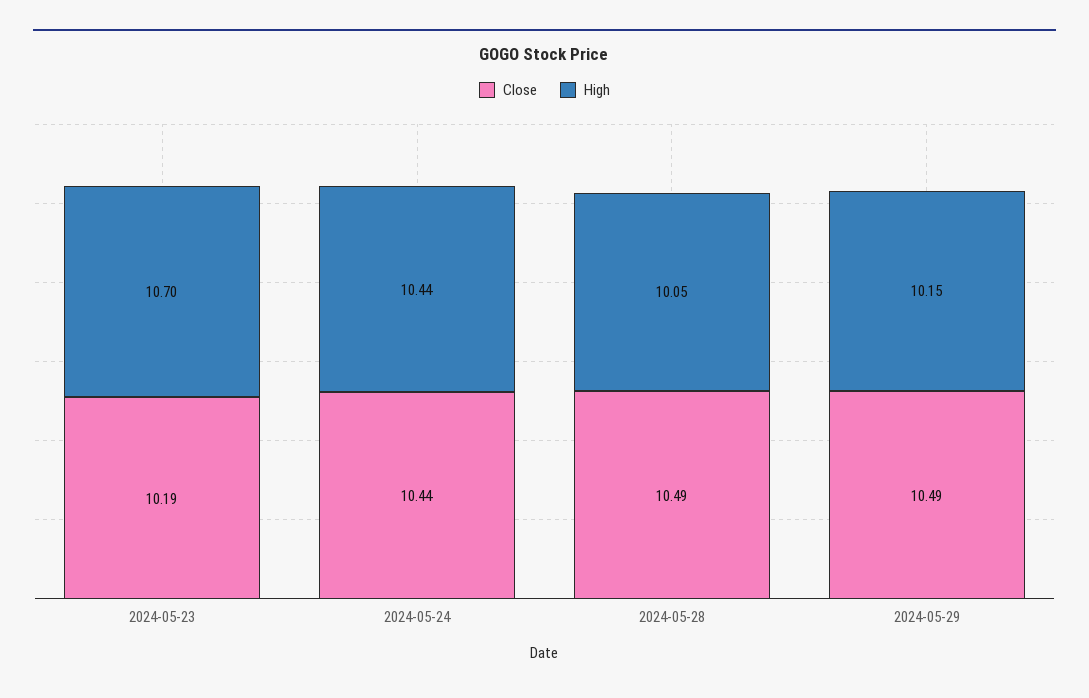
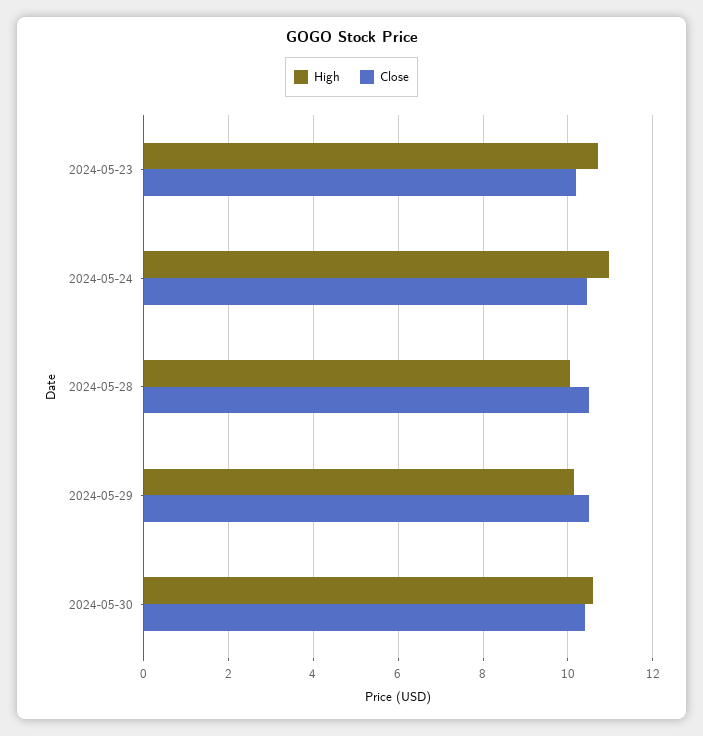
High, 2024-05-24: 10.44 -> 11
High, 2024-05-30: none -> 10.6
Close, 2024-05-30: none -> 10.4

